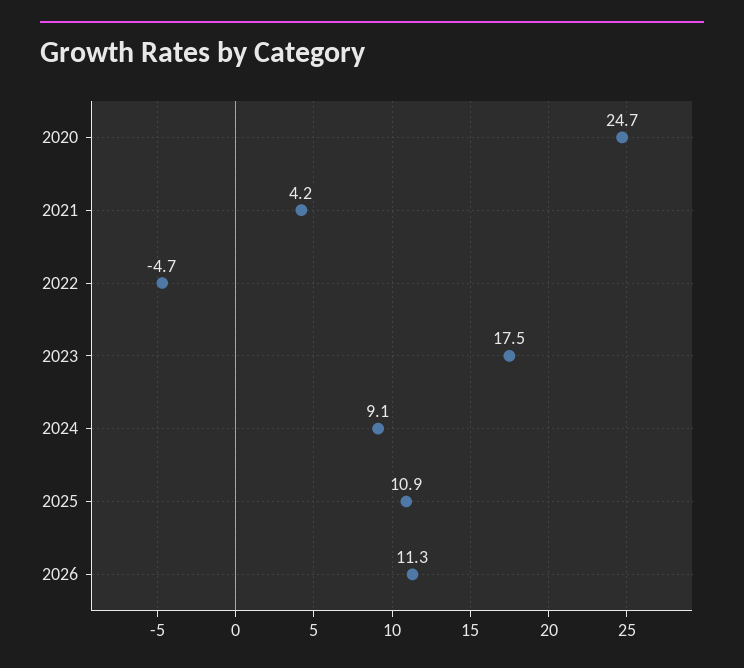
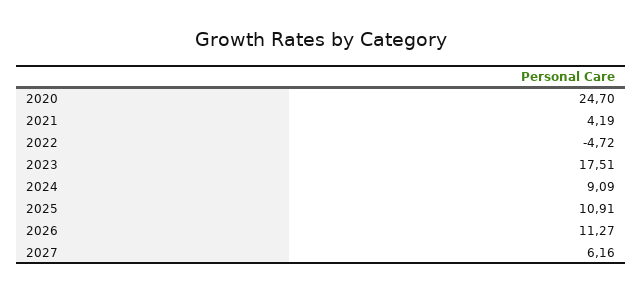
2027: none -> 6.16

